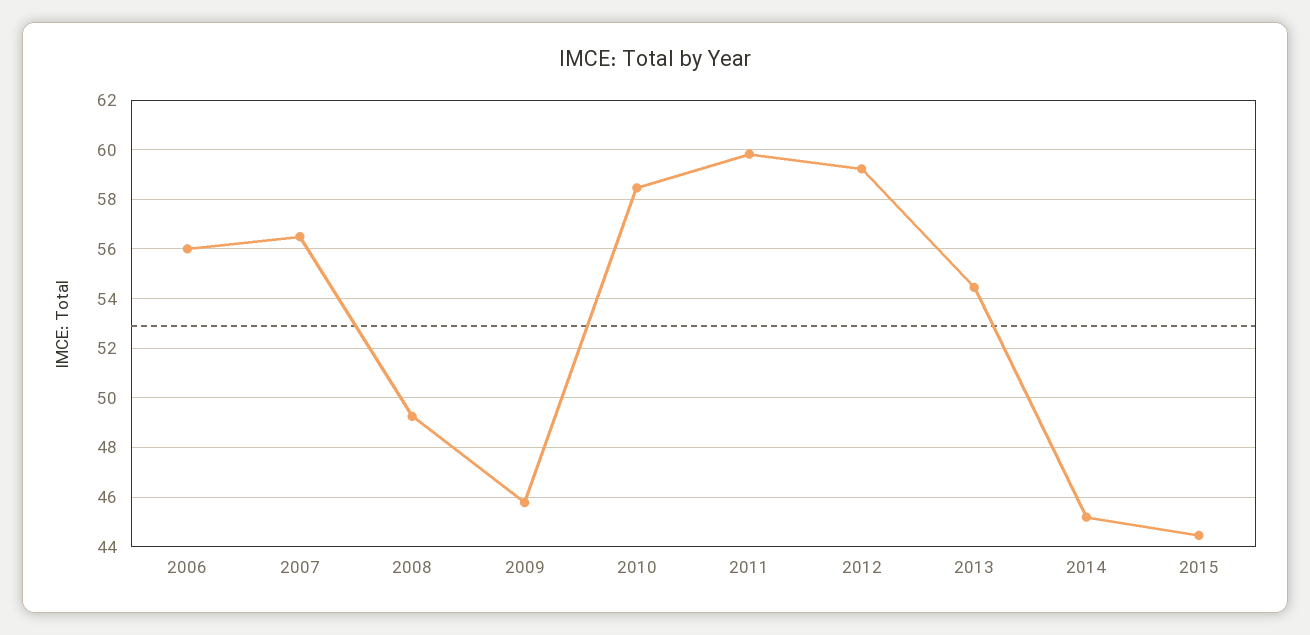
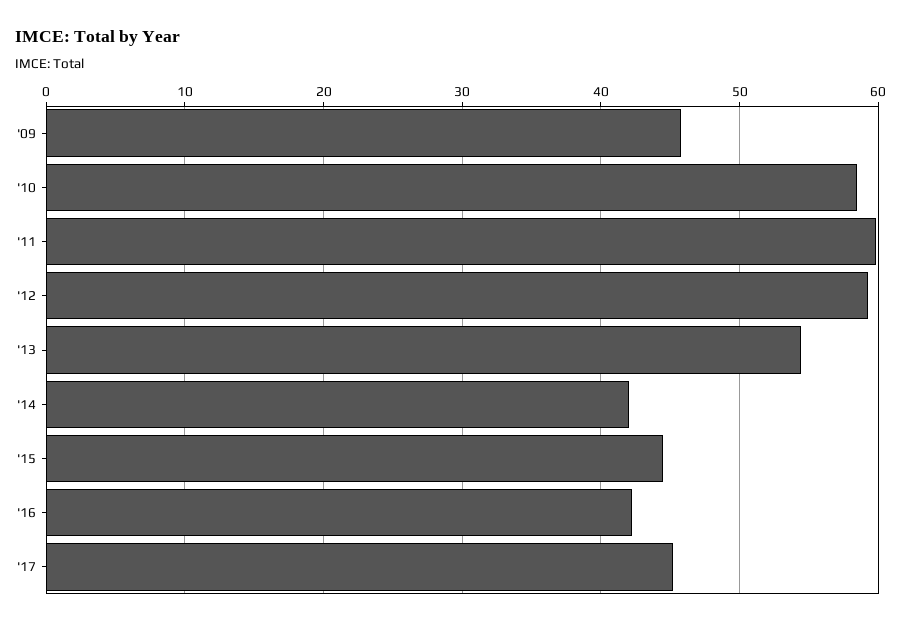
2006: 56 -> none
2007: 56.5 -> none
2008: 49.25 -> none
2014: 45.25 -> 42
'16: none -> 42
'17: none -> 45

